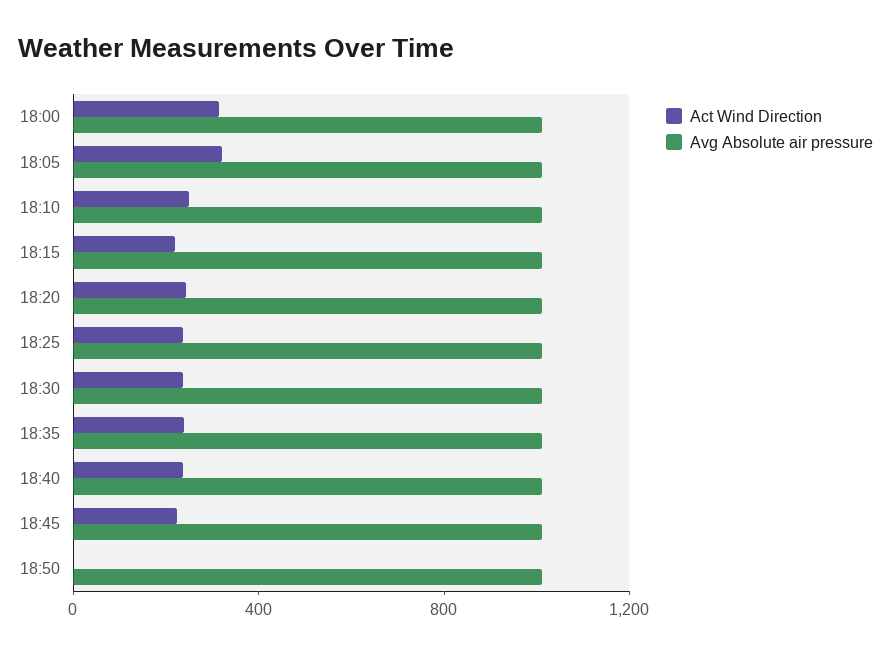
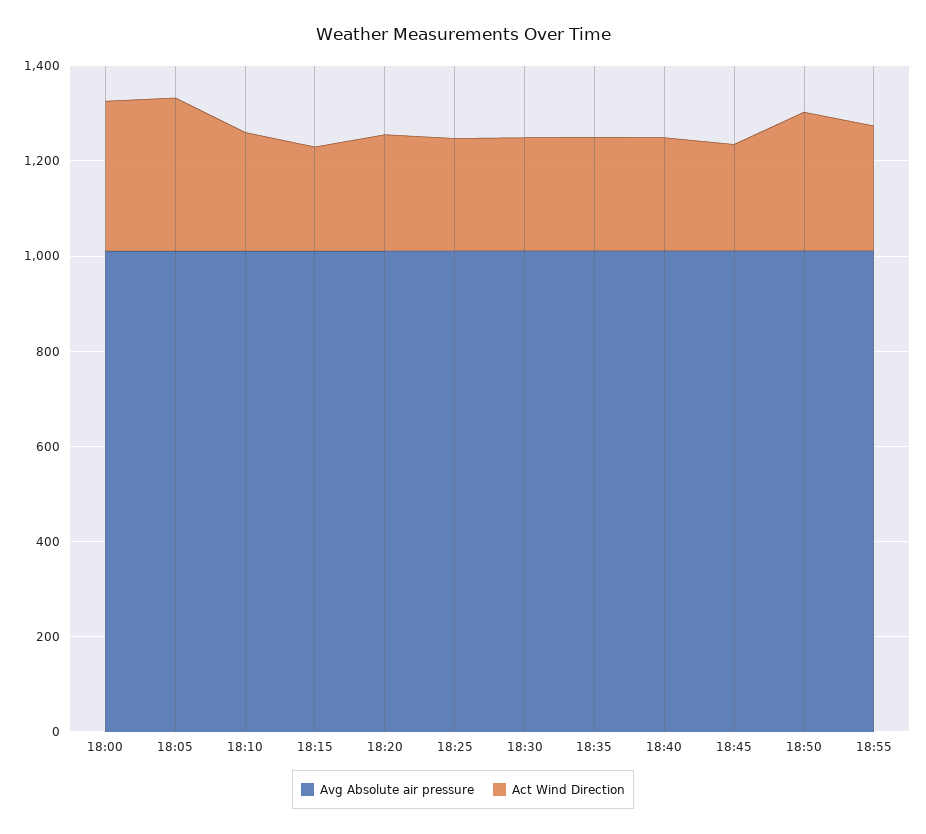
Act Wind Direction, 18:50: 0 -> 300
Avg Absolute air pressure, 18:55: none -> 1000
Act Wind Direction, 18:55: none -> 250

